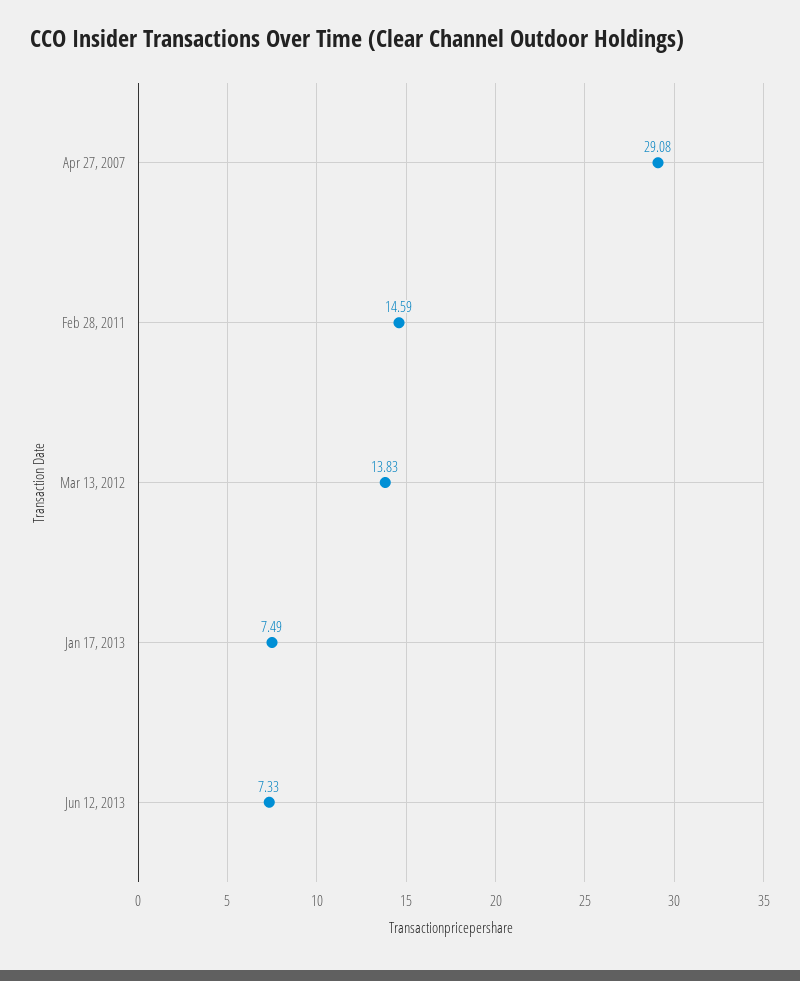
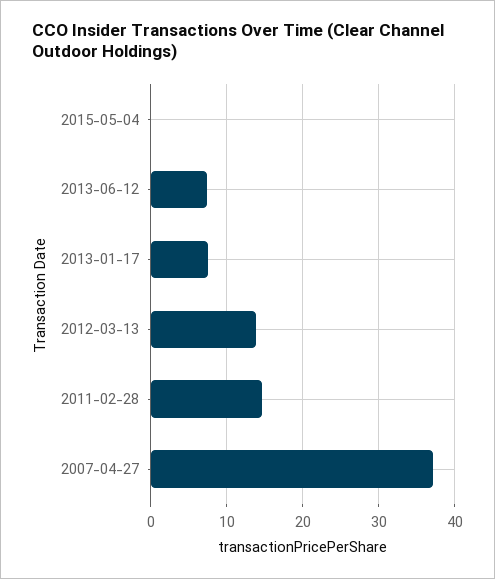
Apr 27, 2007: 29.08 -> 37
2015-05-04: none -> 0

